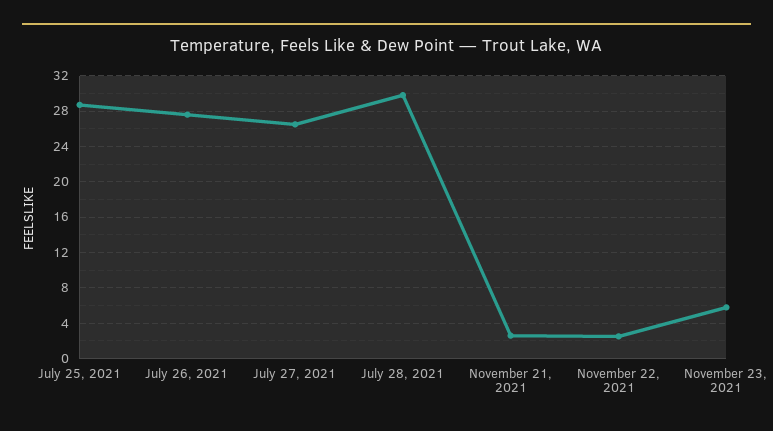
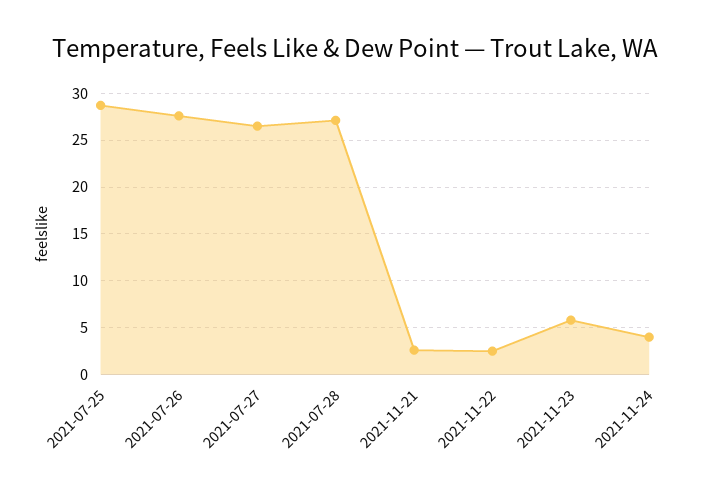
July 28, 2021: 30 -> 27
2021-11-24: none -> 4

